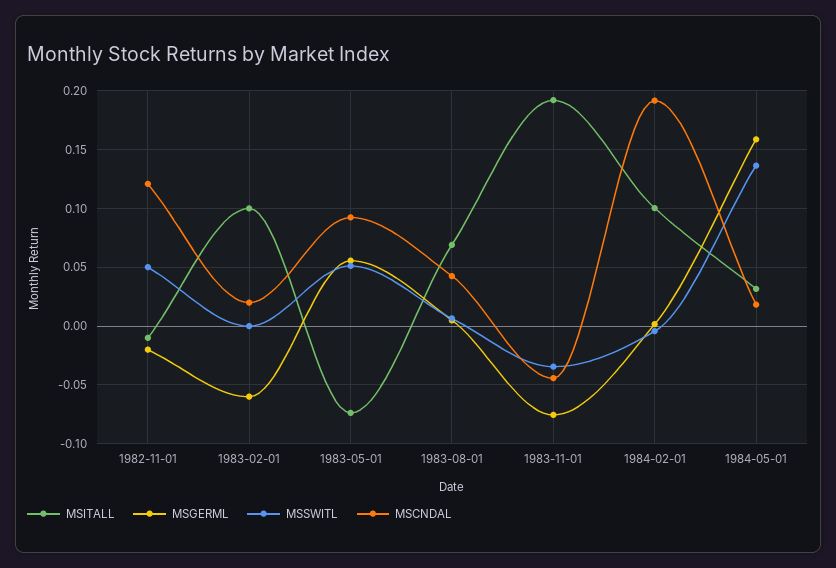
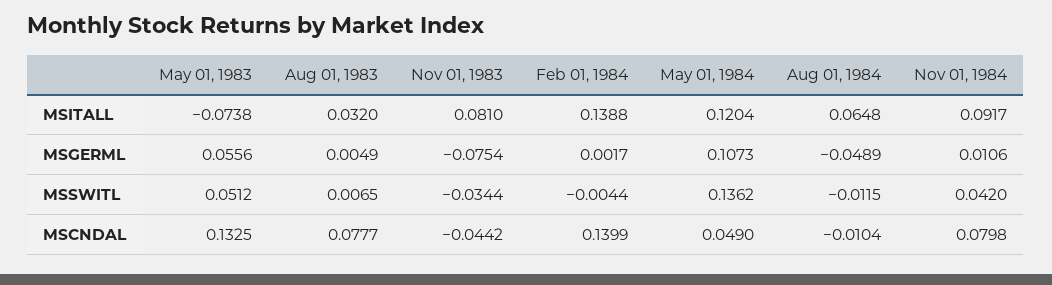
MSITALL, 1982-11-01: -0.01 -> none
MSGERML, 1982-11-01: -0.02 -> none
MSSWITL, 1982-11-01: 0.05 -> none
MSCNDAL, 1982-11-01: 0.12 -> none
MSITALL, 1983-02-01: 0.1 -> none
MSGERML, 1983-02-01: -0.06 -> none
MSSWITL, 1983-02-01: 0 -> none
MSCNDAL, 1983-02-01: 0.02 -> none
MSCNDAL, 1983-05-01: 0.09 -> 0.1325
MSITALL, 1983-08-01: 0.07 -> 0.032
MSCNDAL, 1983-08-01: 0.04 -> 0.0777
MSITALL, 1983-11-01: 0.19 -> 0.081
MSITALL, 1984-02-01: 0.1 -> 0.1388
MSCNDAL, 1984-02-01: 0.19 -> 0.1399
MSITALL, 1984-05-01: 0.03 -> 0.1204
MSGERML, 1984-05-01: 0.16 -> 0.1073
MSCNDAL, 1984-05-01: 0.02 -> 0.049
MSITALL, Aug 01, 1984: none -> 0.0648
MSITALL, Nov 01, 1984: none -> 0.0917
MSGERML, Aug 01, 1984: none -> -0.0489
MSGERML, Nov 01, 1984: none -> 0.0106
MSSWITL, Aug 01, 1984: none -> -0.0115
MSSWITL, Nov 01, 1984: none -> 0.042
MSCNDAL, Aug 01, 1984: none -> -0.0104
MSCNDAL, Nov 01, 1984: none -> 0.0798

